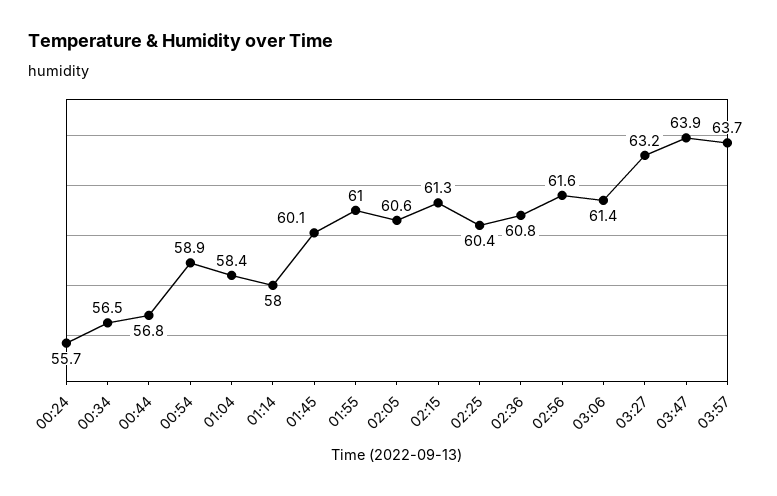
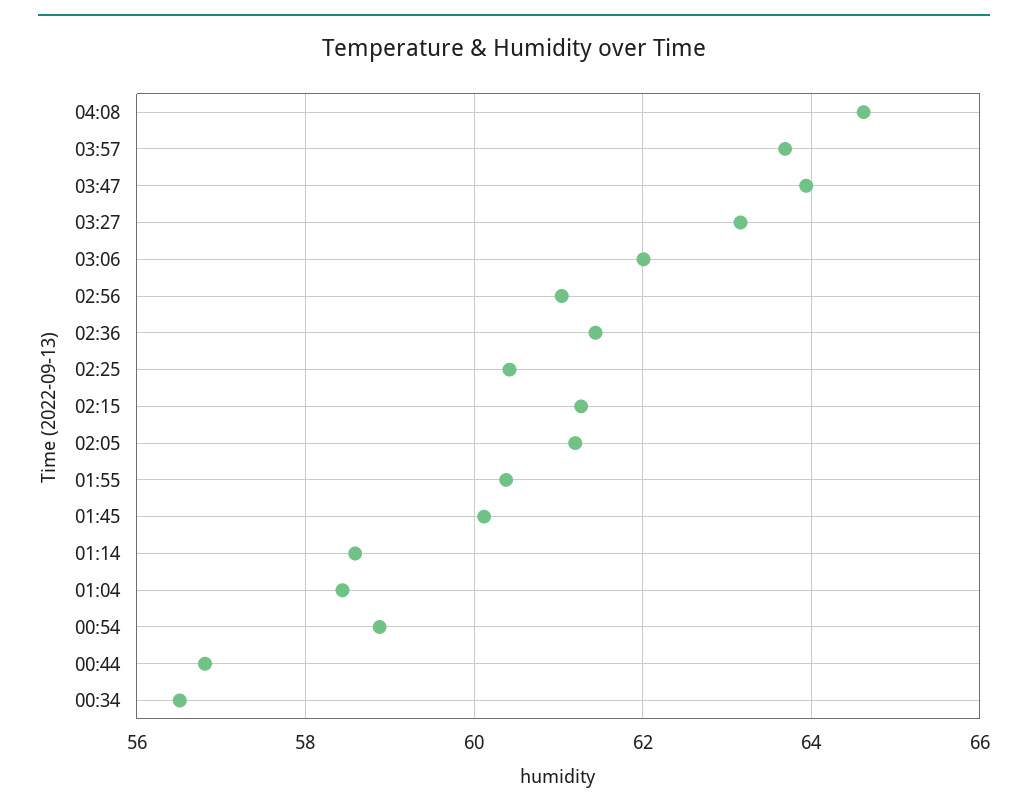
00:24: 55.7 -> none
01:14: 58 -> 58.6
01:55: 61 -> 60.4
02:05: 60.6 -> 61.2
02:36: 60.8 -> 61.4
02:56: 61.6 -> 61
03:06: 61.4 -> 62
04:08: none -> 64.6

